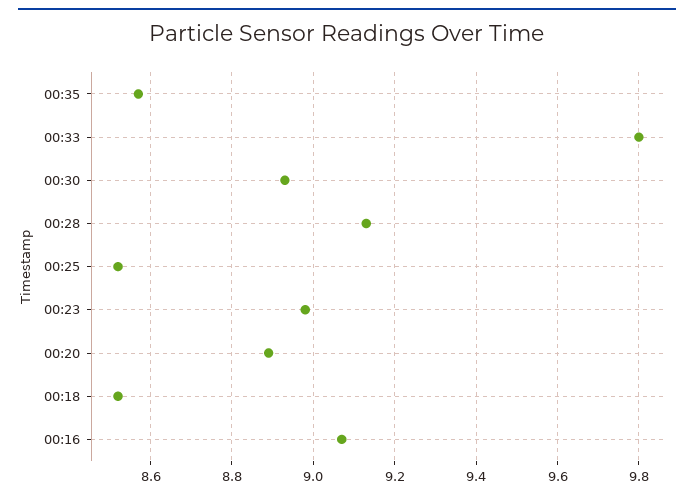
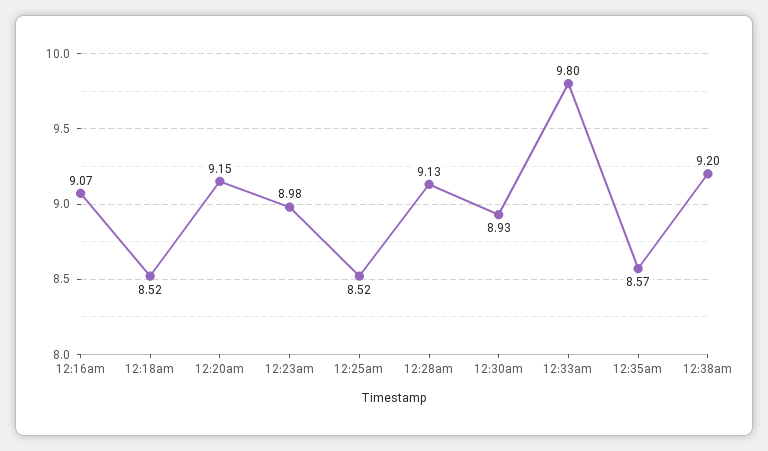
00:20: 8.9 -> 9.15
12:38am: none -> 9.2

